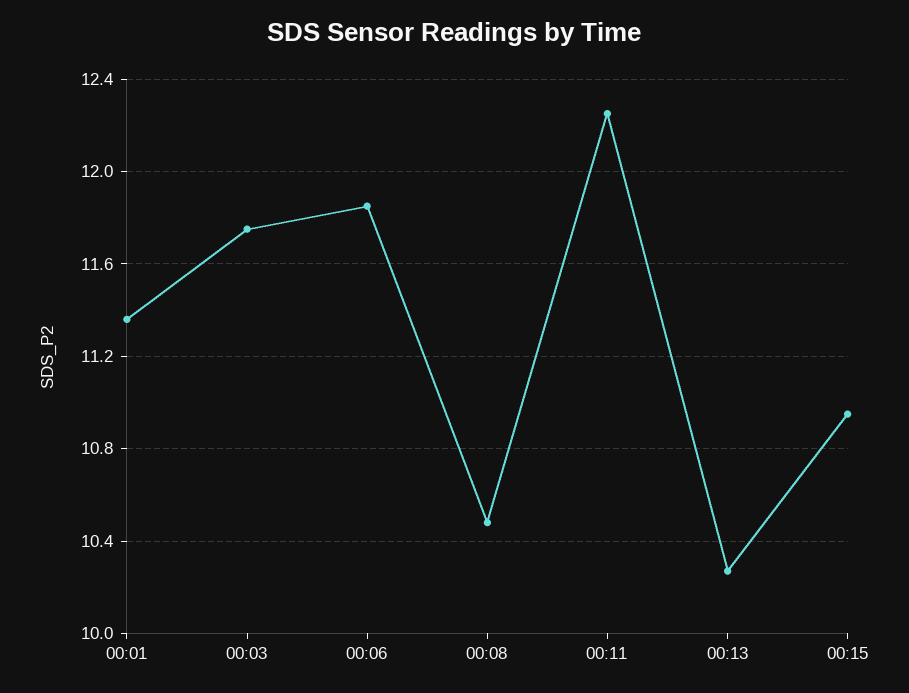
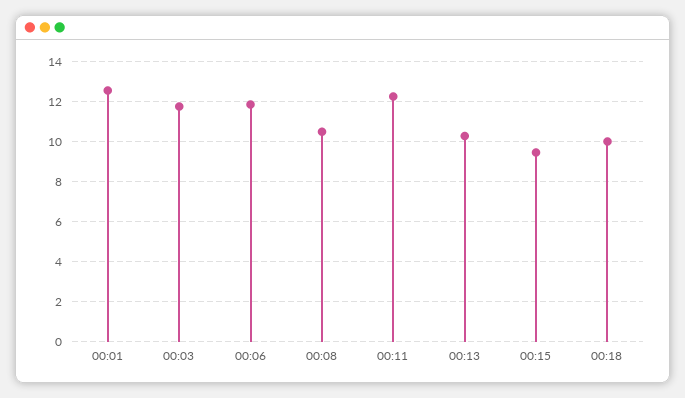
00:01: 11.35 -> 12.5
00:15: 10.95 -> 9.5
00:18: none -> 10

